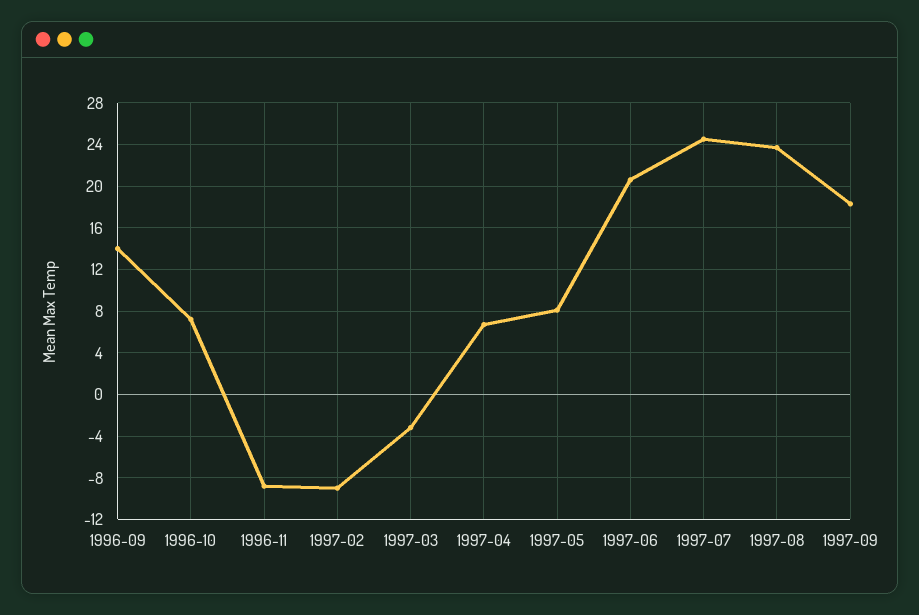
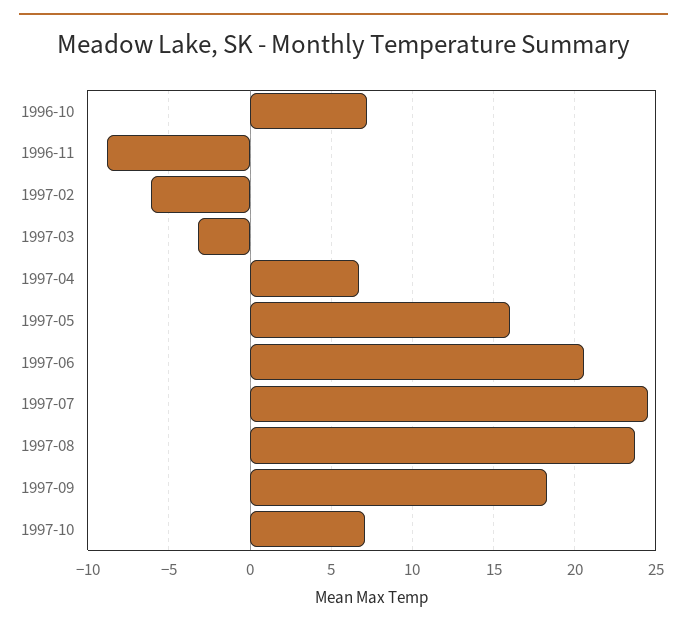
1996-09: 14 -> none
1997-02: -9 -> -6
1997-05: 8 -> 16
1997-10: none -> 7

